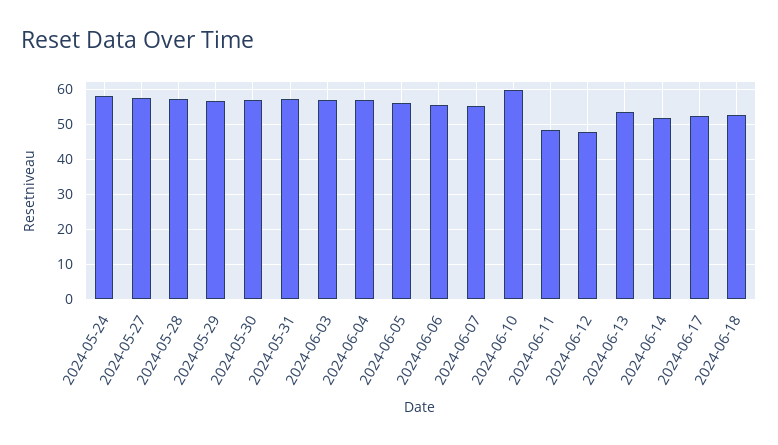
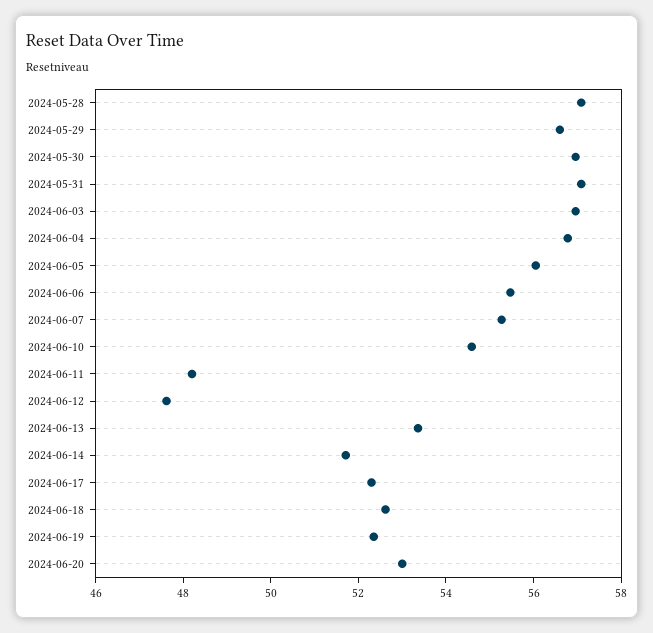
2024-05-24: 58 -> none
2024-05-27: 58 -> none
2024-06-10: 60 -> 54.5
2024-06-19: none -> 52.5
2024-06-20: none -> 53

